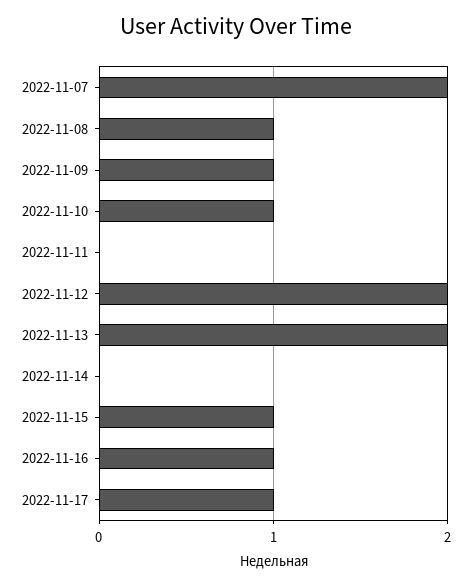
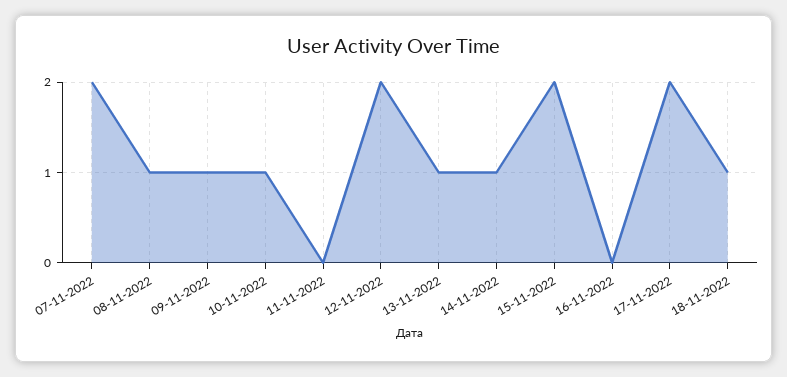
2022-11-13: 2 -> 1
2022-11-14: 0 -> 1
2022-11-15: 1 -> 2
2022-11-16: 1 -> 0
2022-11-17: 1 -> 2
18-11-2022: none -> 1

